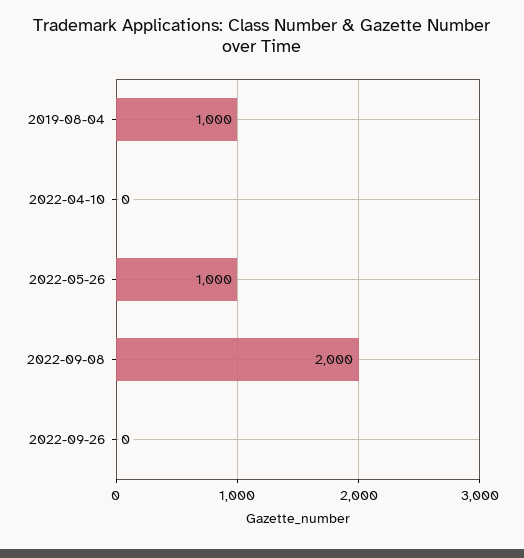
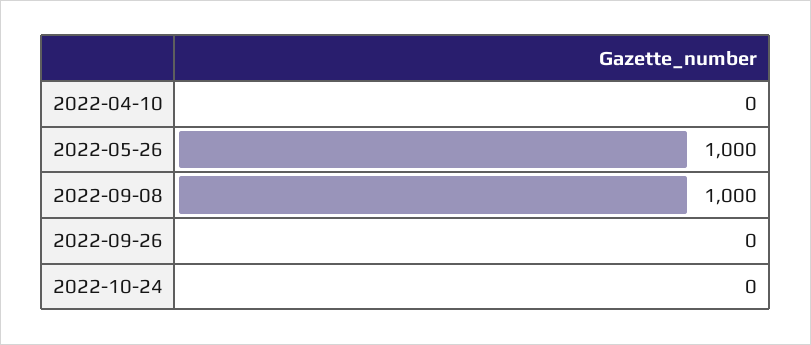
2019-08-04: 1000 -> none
2022-09-08: 2000 -> 1000
2022-10-24: none -> 0

